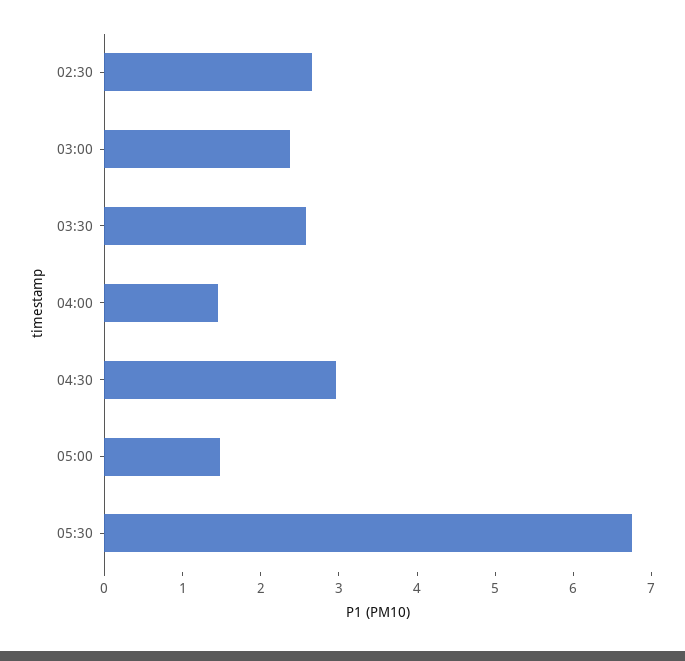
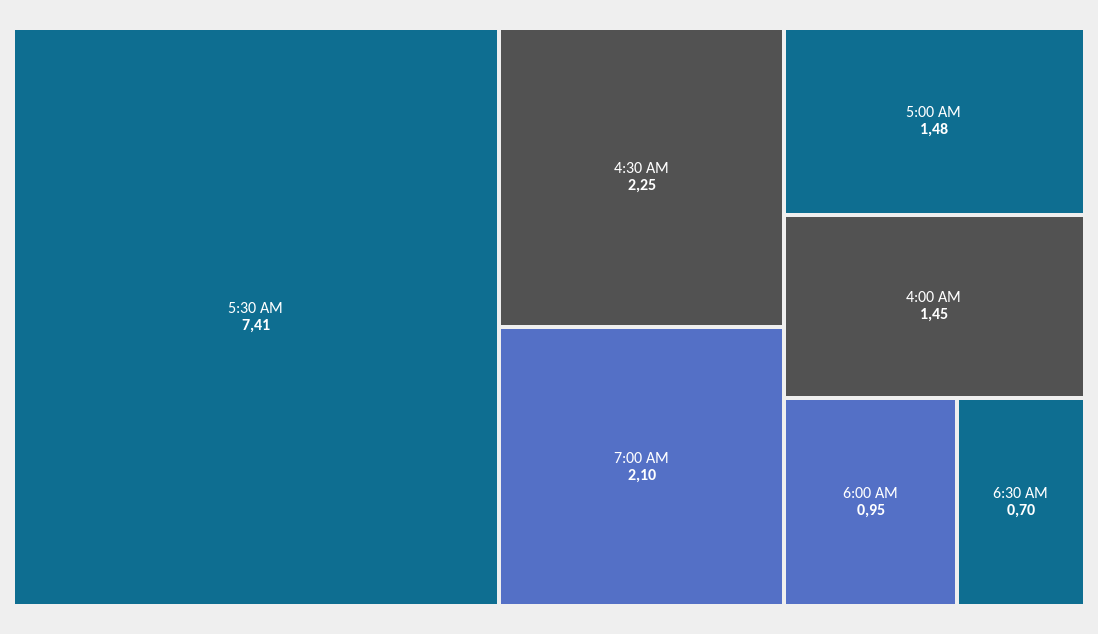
02:30: 2.6 -> none
03:00: 2.4 -> none
03:30: 2.6 -> none
04:30: 3 -> 2.25
05:30: 6.8 -> 7.41
7:00 AM: none -> 2.1
6:00 AM: none -> 0.95
6:30 AM: none -> 0.7

